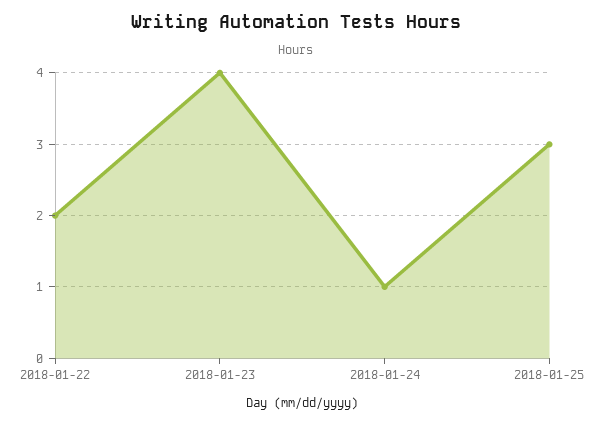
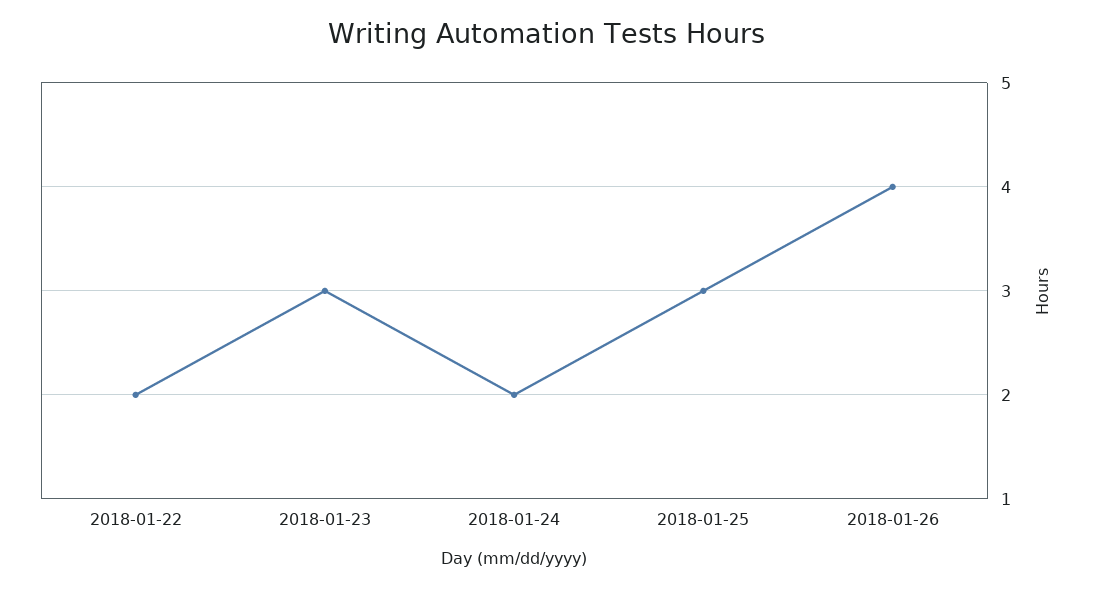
2018-01-23: 4 -> 3
2018-01-24: 1 -> 2
2018-01-26: none -> 4

